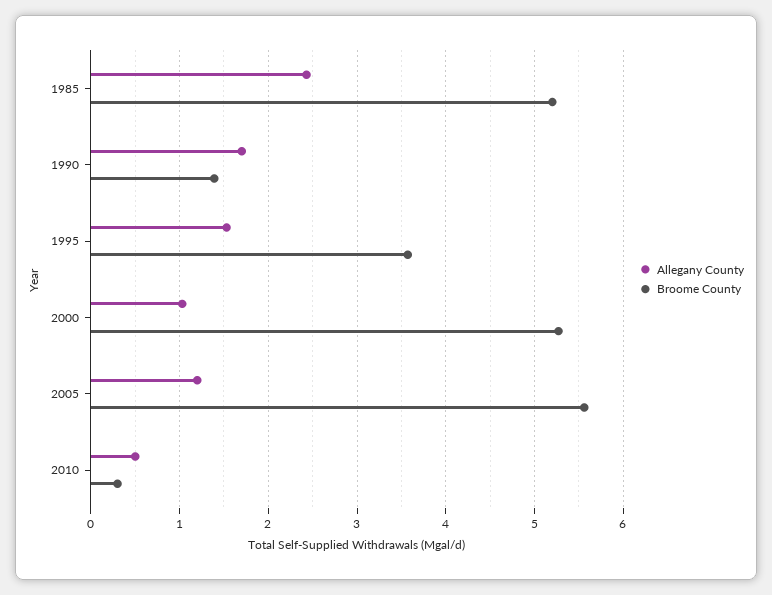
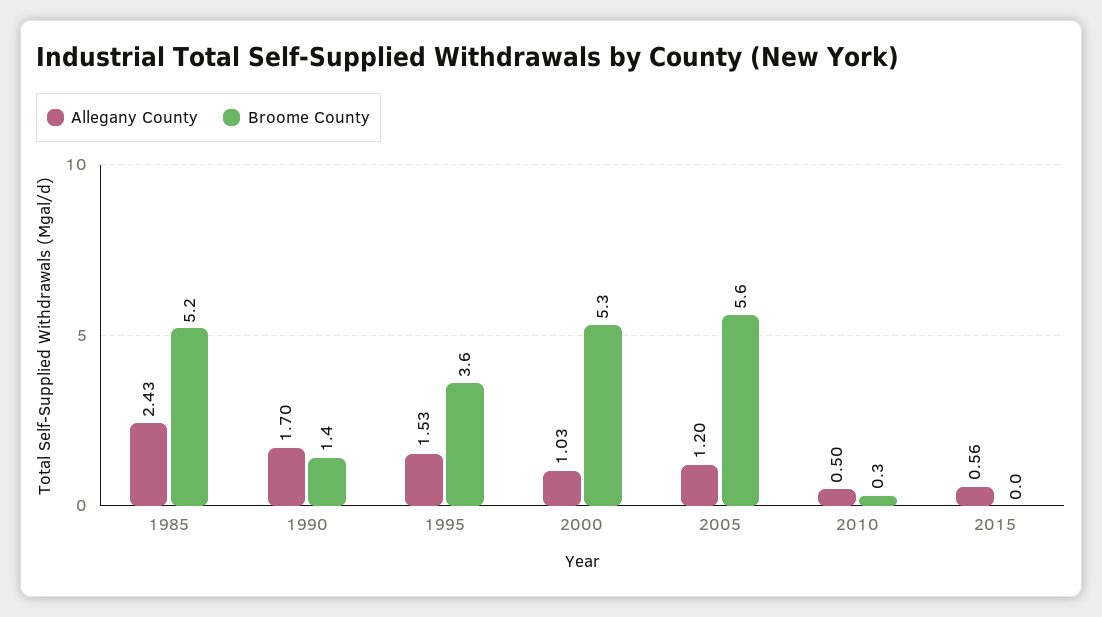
Allegany County, 2015: none -> 0.56
Broome County, 2015: none -> 0

